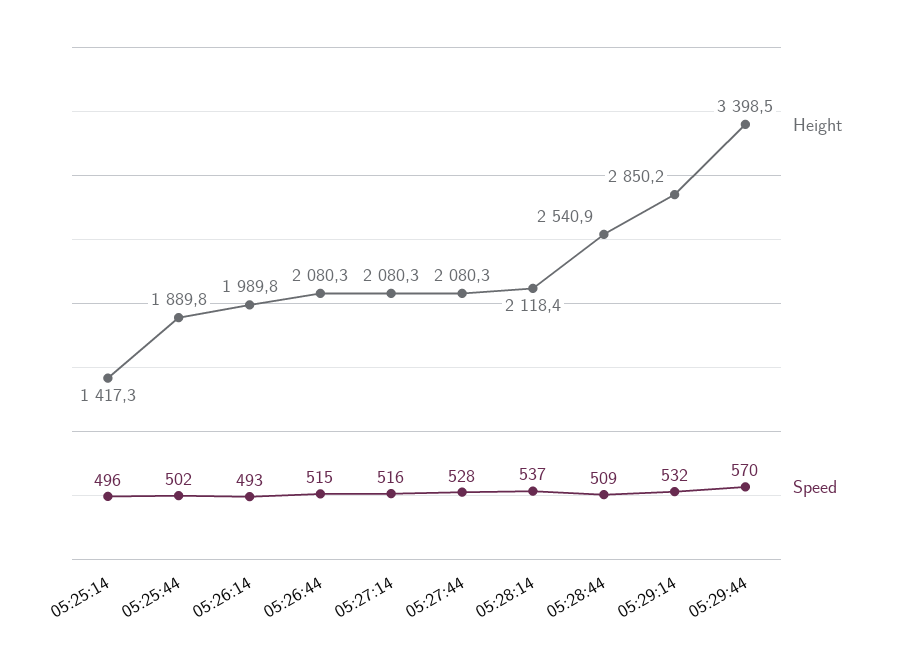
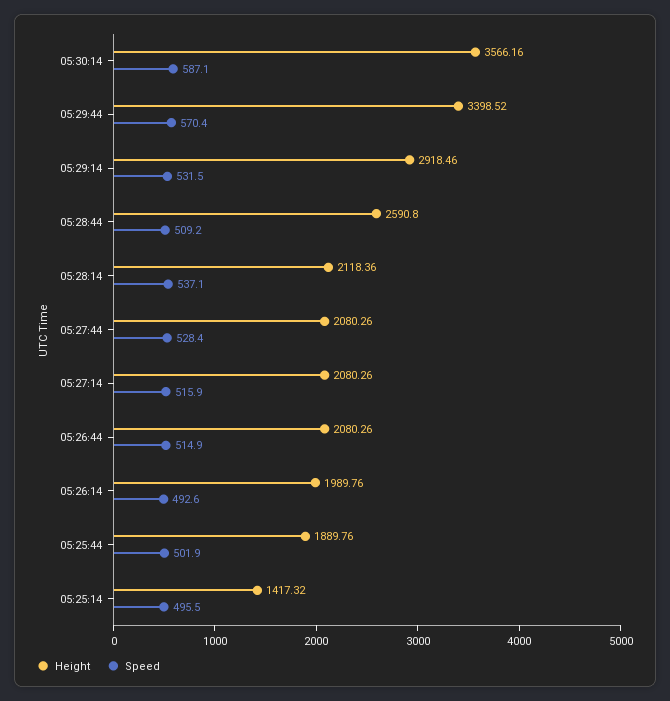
Height, 05:28:44: 2540.9 -> 2590.8
Height, 05:29:14: 2850.2 -> 2918.46
Height, 05:30:14: none -> 3566.16
Speed, 05:30:14: none -> 587.1

